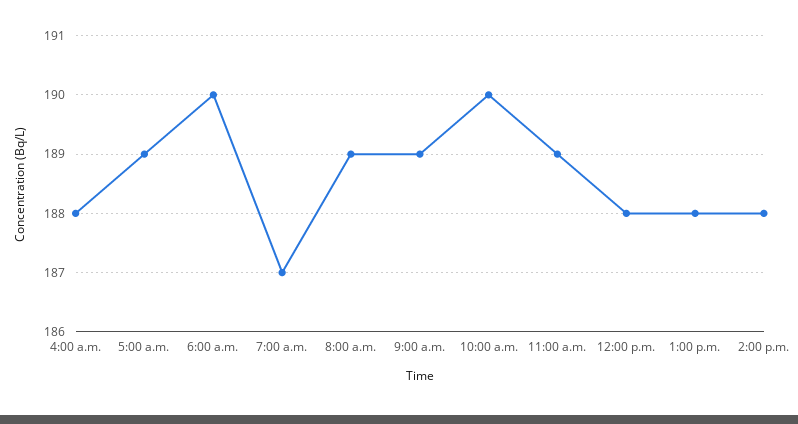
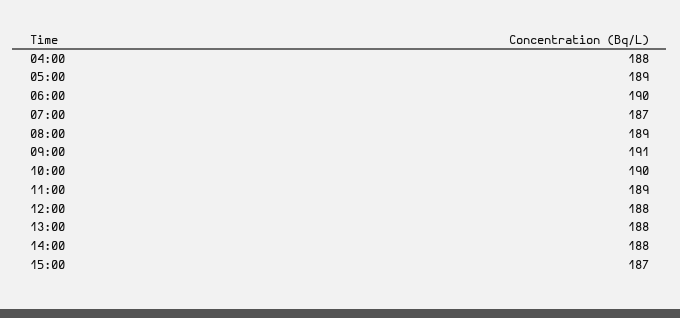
9:00 a.m.: 189 -> 191
15:00: none -> 187

